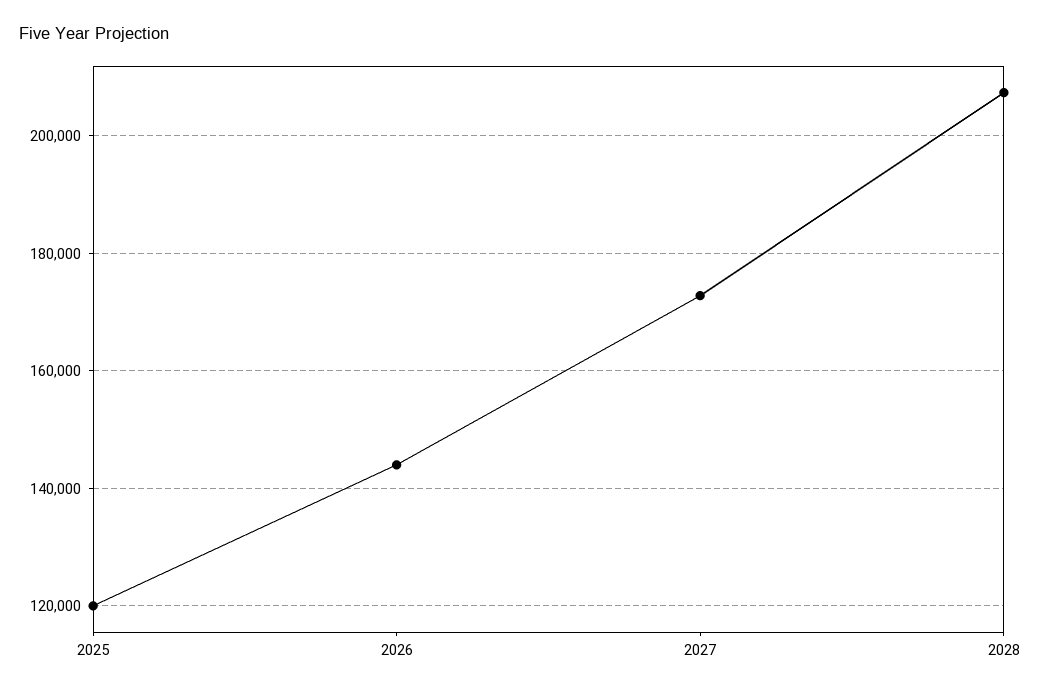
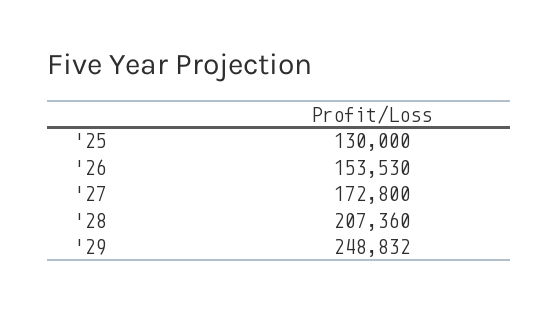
2025: 120000 -> 130000
2026: 144000 -> 153530
'29: none -> 248832

